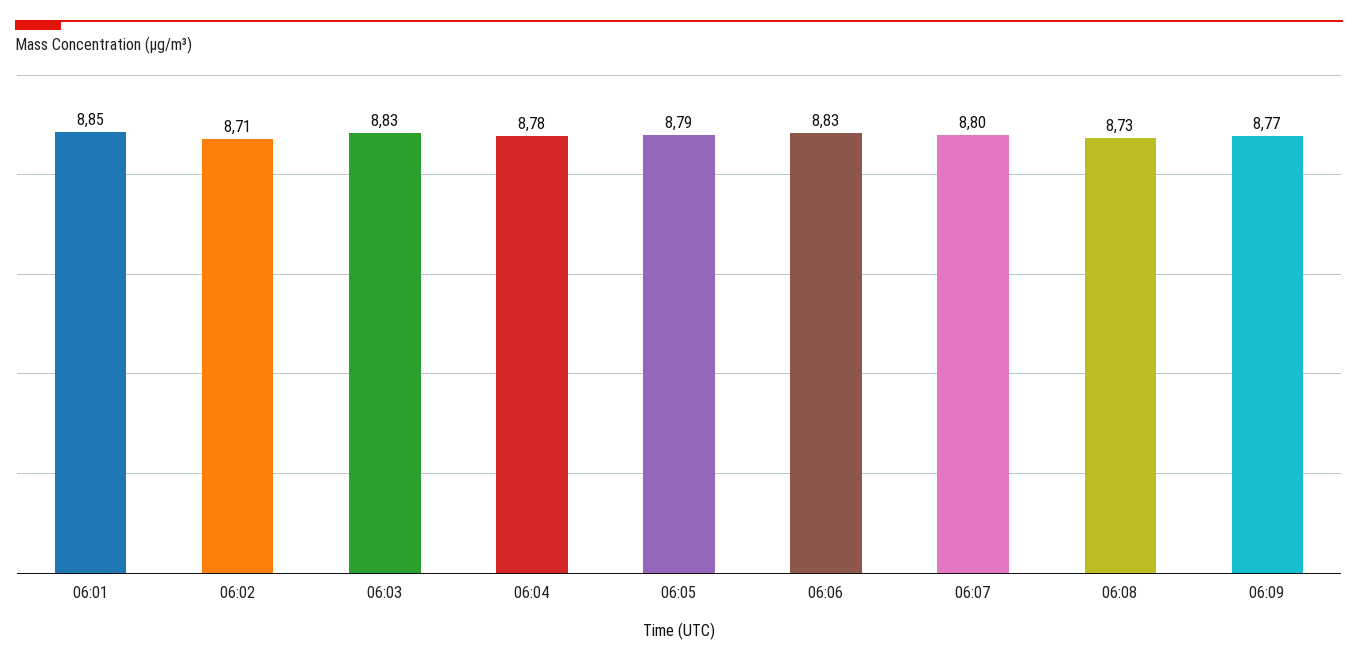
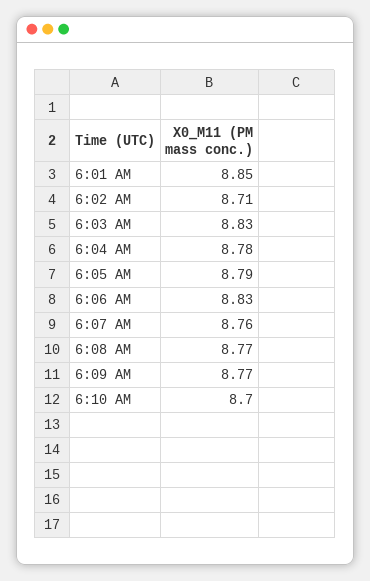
06:07: 8.8 -> 8.76
06:08: 8.73 -> 8.77
6:10 AM: none -> 8.7

